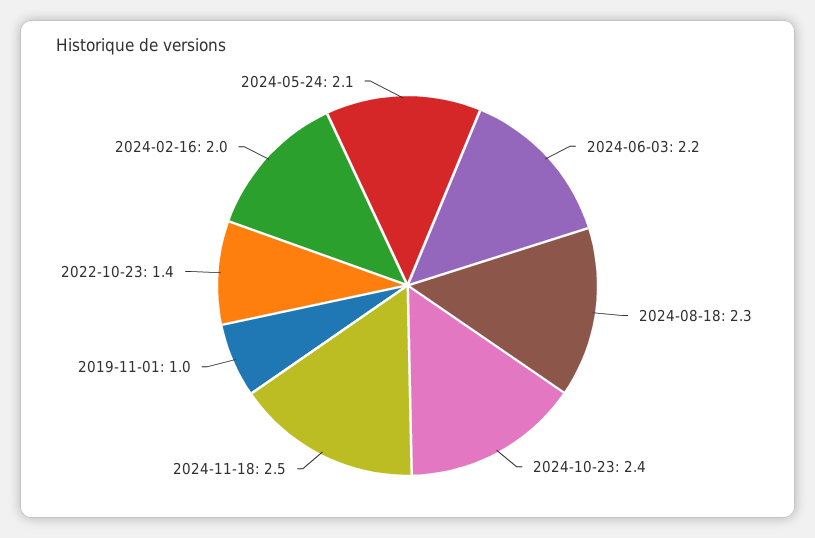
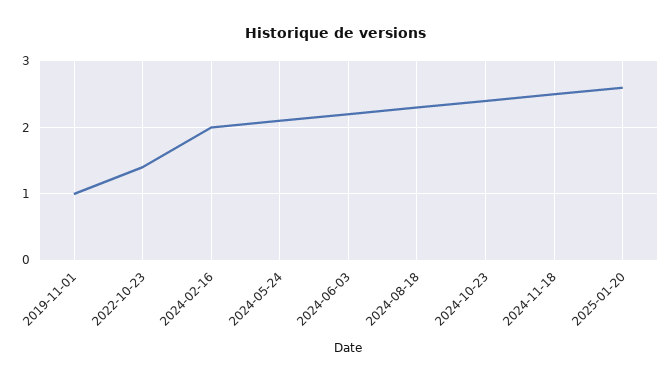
2025-01-20: none -> 2.6

